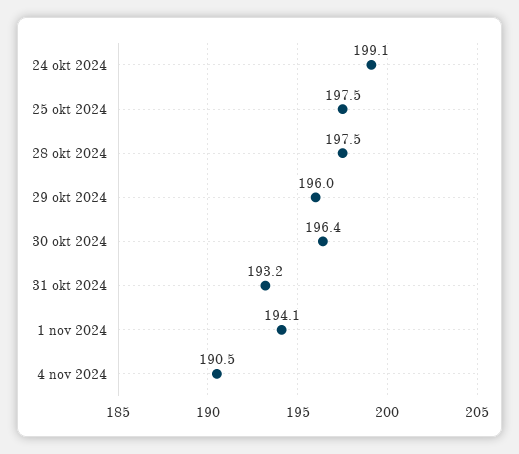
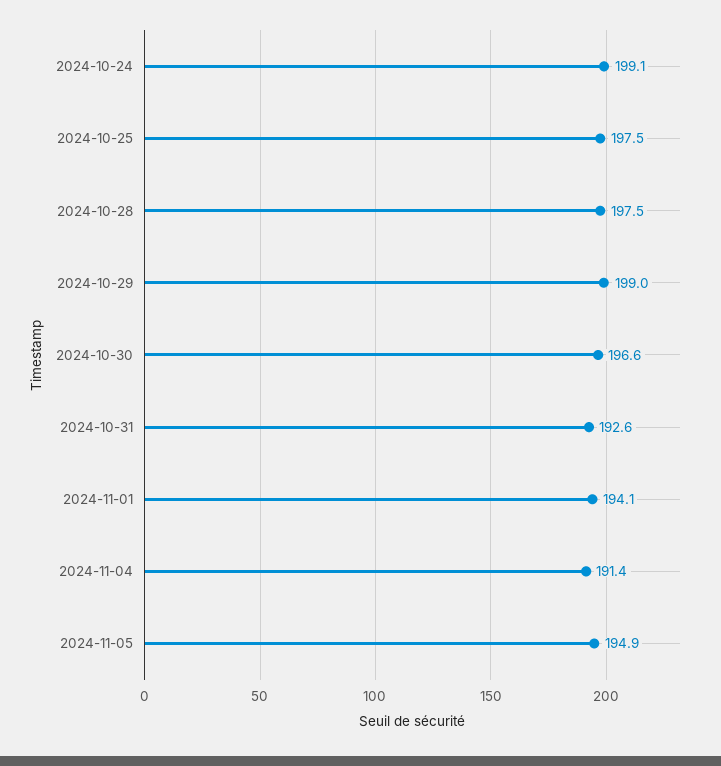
29 okt 2024: 196 -> 199
30 okt 2024: 196.4 -> 196.6
31 okt 2024: 193.2 -> 192.6
4 nov 2024: 190.5 -> 191.4
2024-11-05: none -> 194.9

